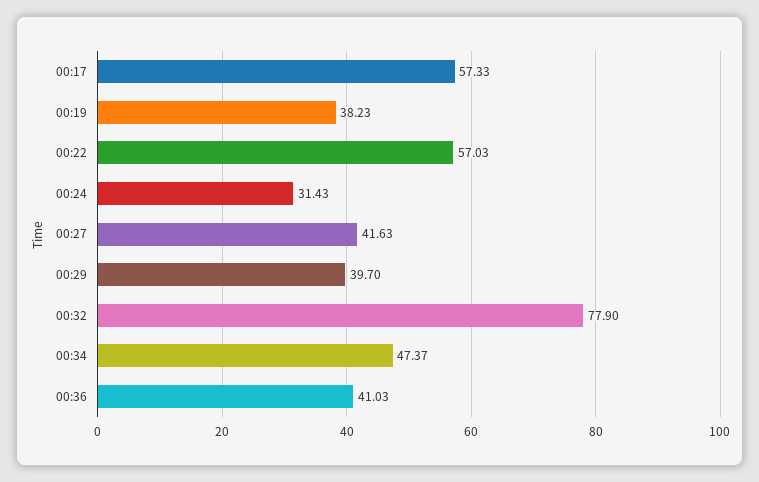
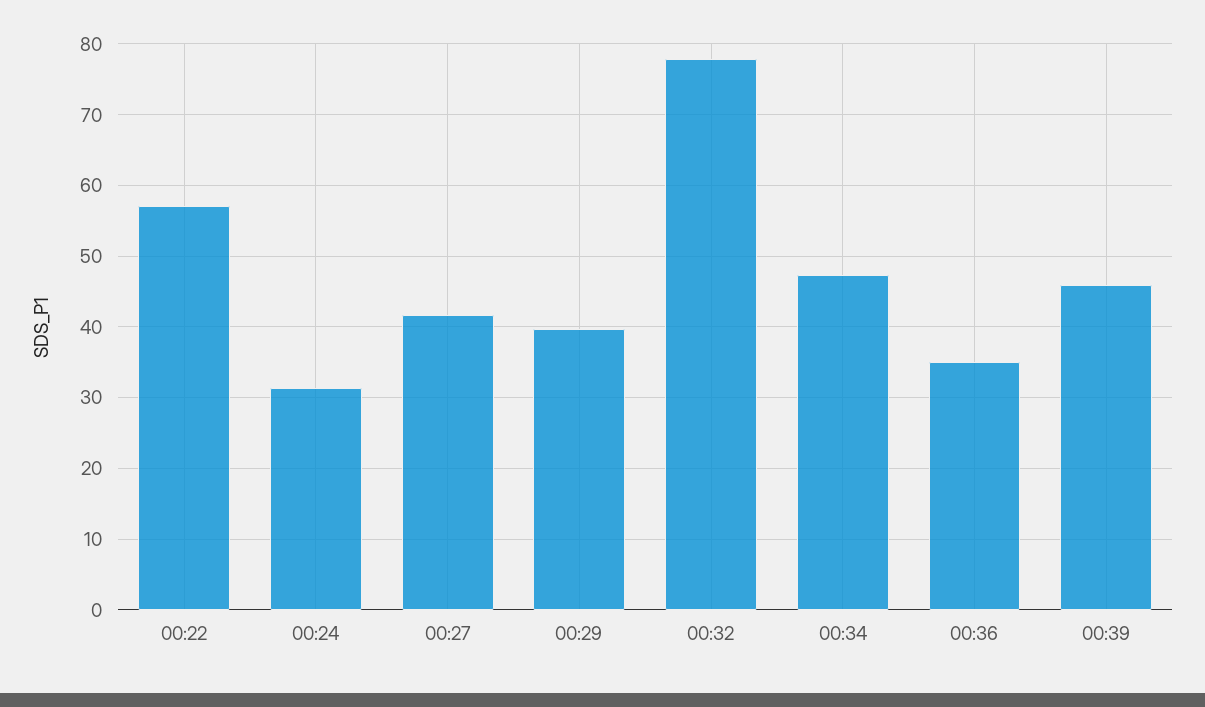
00:17: 57.33 -> none
00:19: 38.23 -> none
00:36: 41.03 -> 35
00:39: none -> 46

